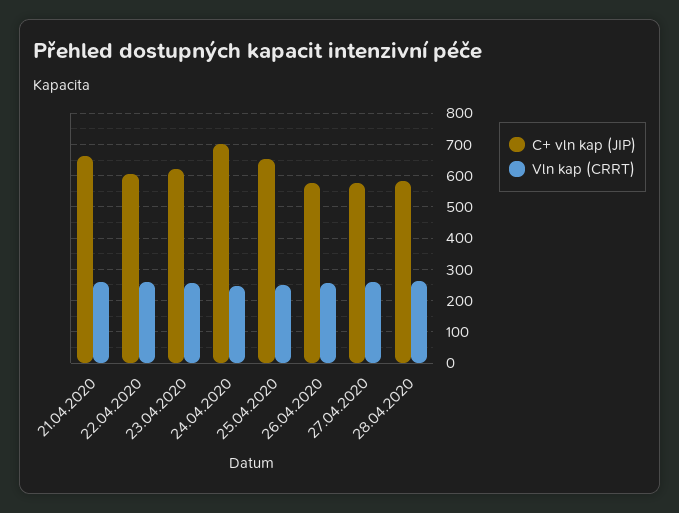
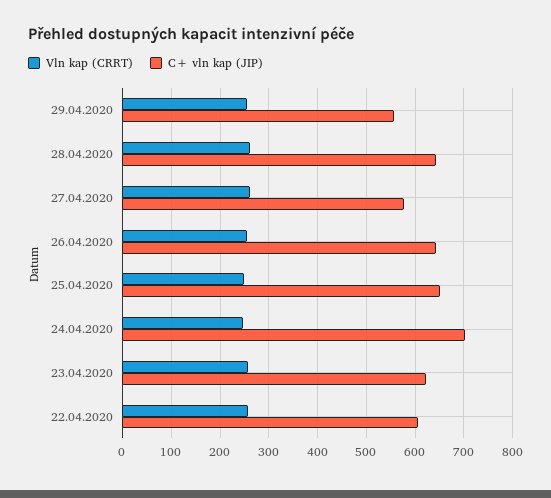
C+ vln kap (JIP), 21.04.2020: 660 -> none
Vln kap (CRRT), 21.04.2020: 260 -> none
C+ vln kap (JIP), 26.04.2020: 580 -> 640
C+ vln kap (JIP), 28.04.2020: 580 -> 640
Vln kap (CRRT), 29.04.2020: none -> 260
C+ vln kap (JIP), 29.04.2020: none -> 560

